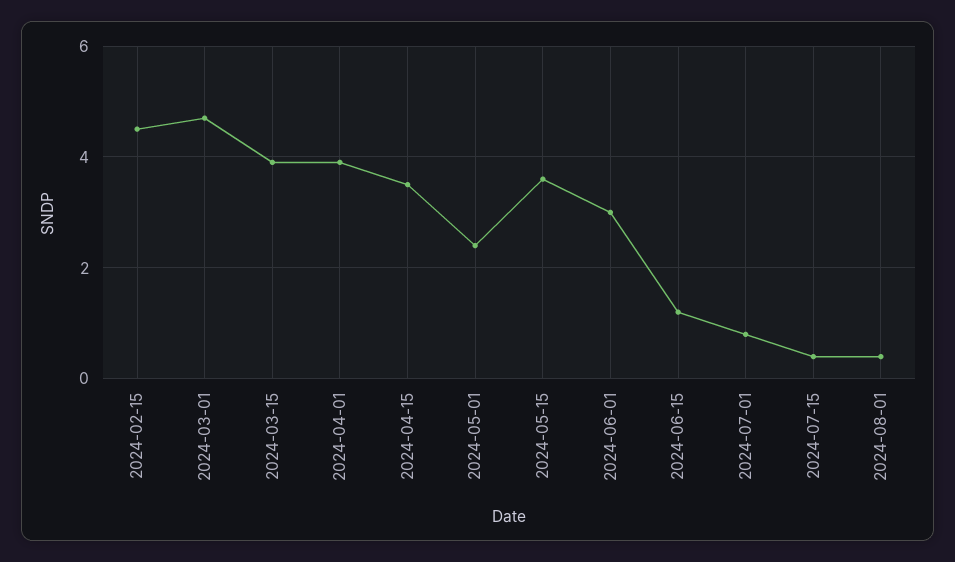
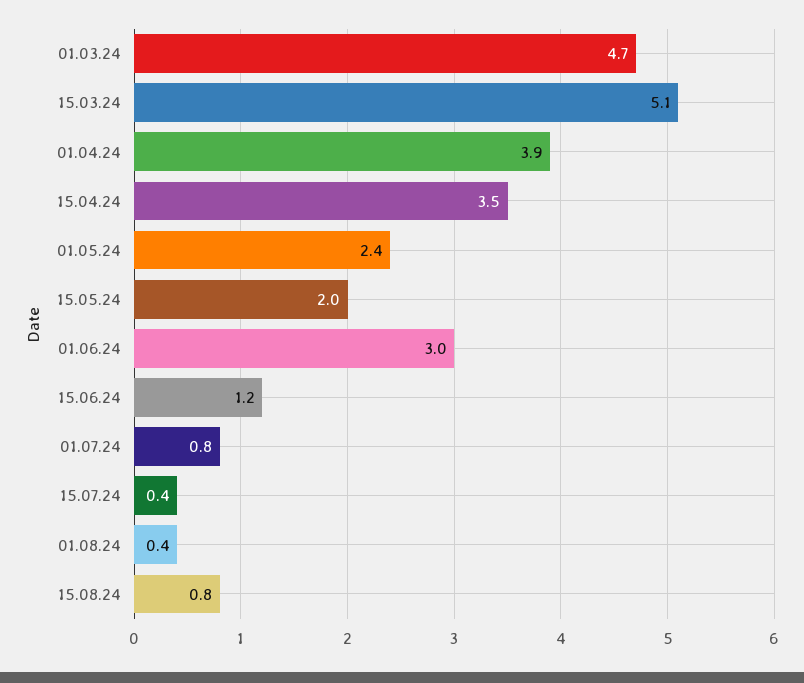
2024-02-15: 4.5 -> none
2024-03-15: 4 -> 5.1
2024-05-15: 3.5 -> 2
15.08.24: none -> 0.8

